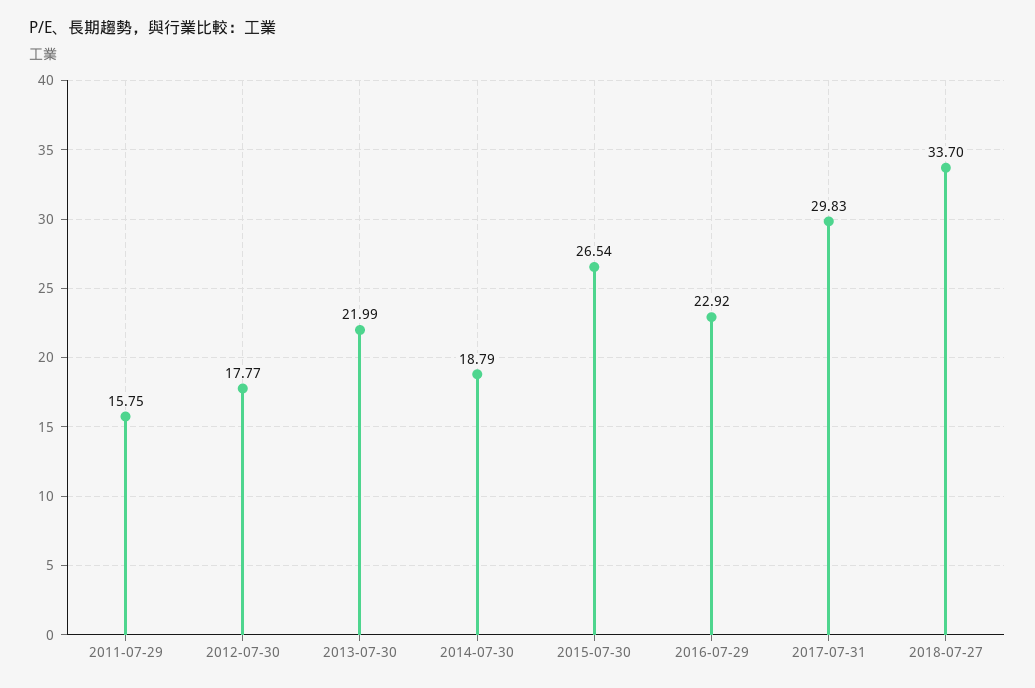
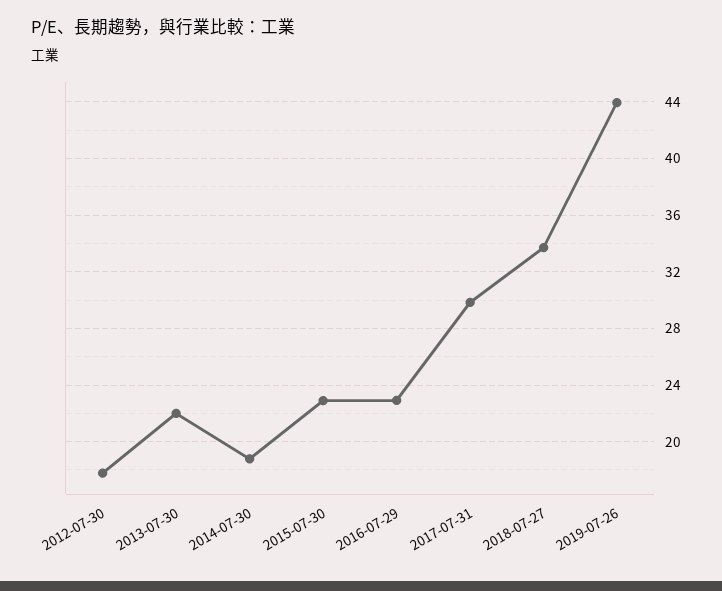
2011-07-29: 15.75 -> none
2015-07-30: 26.54 -> 23
2019-07-26: none -> 44

